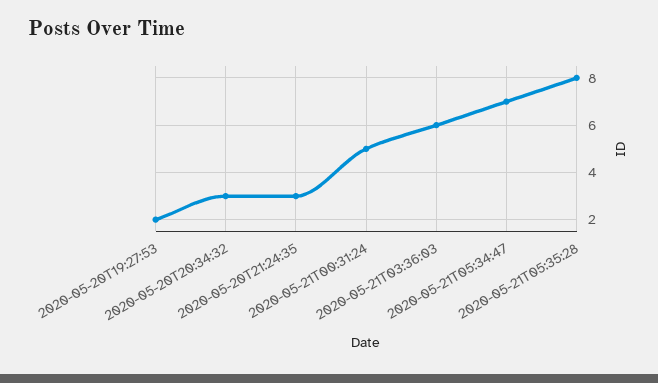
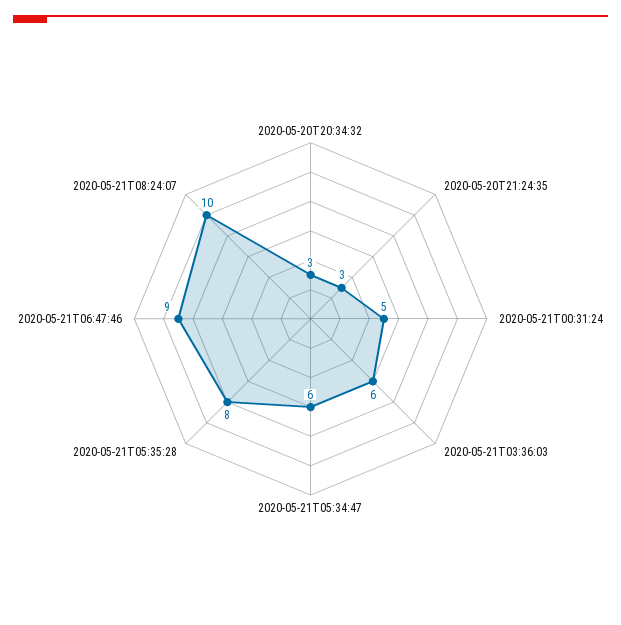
2020-05-20T19:27:53: 2 -> none
2020-05-21T05:34:47: 7 -> 6
2020-05-21T06:47:46: none -> 9
2020-05-21T08:24:07: none -> 10

